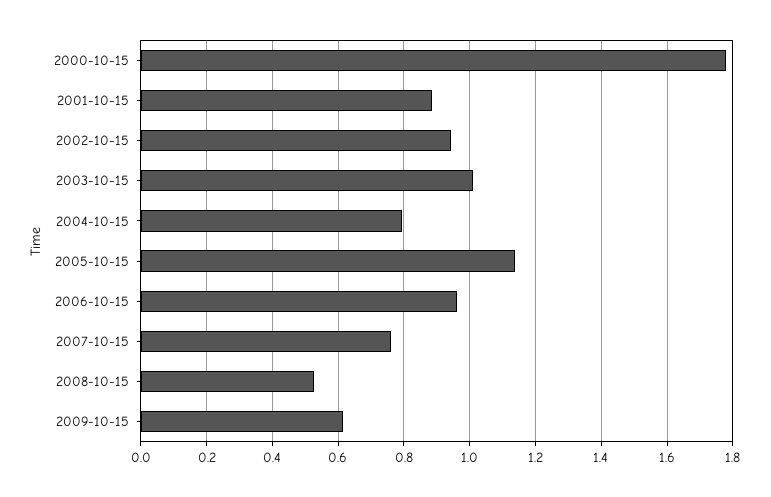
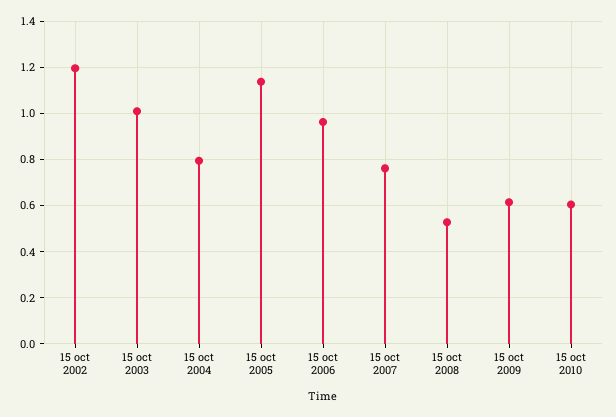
2000-10-15: 1.78 -> none
2001-10-15: 0.88 -> none
2002-10-15: 0.94 -> 1.2
15 oct 2010: none -> 0.6

